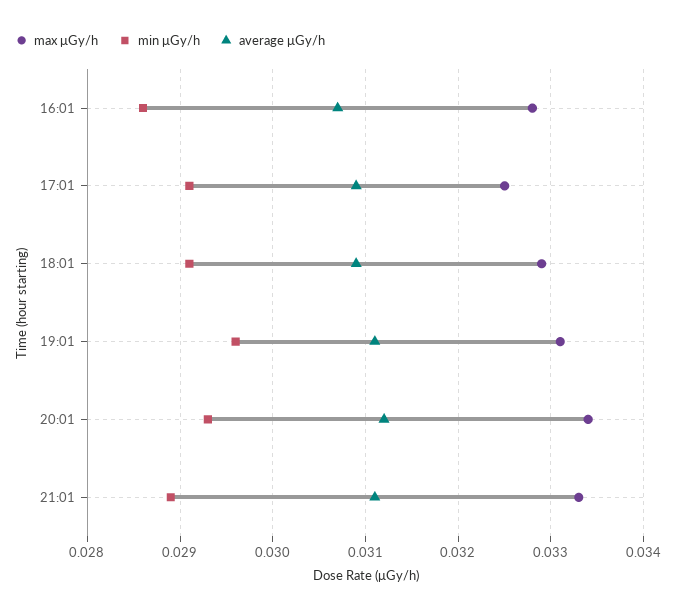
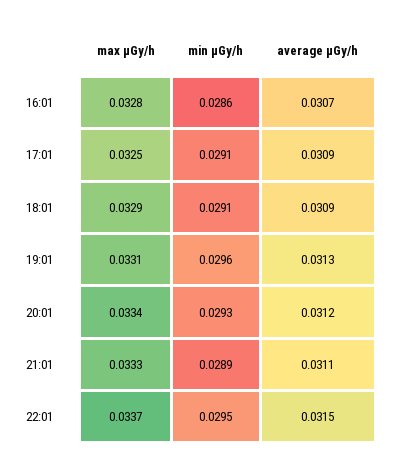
average μGy/h, 19:01: 0.0311 -> 0.0313
max μGy/h, 22:01: none -> 0.0337
min μGy/h, 22:01: none -> 0.0295
average μGy/h, 22:01: none -> 0.0315

